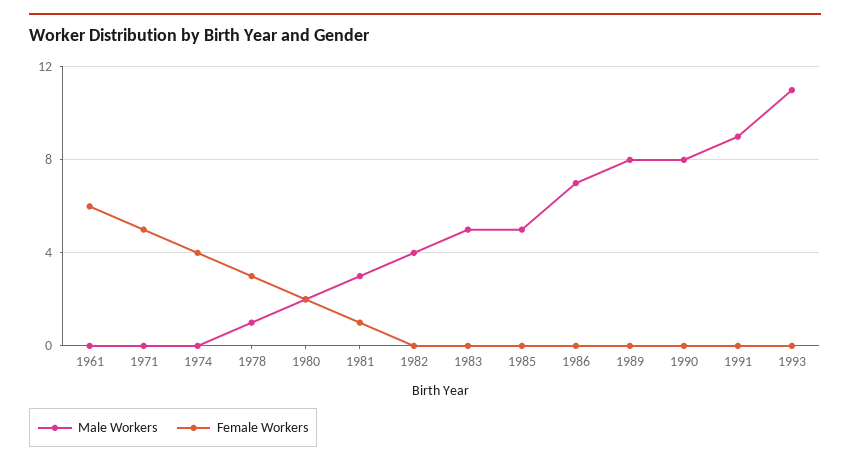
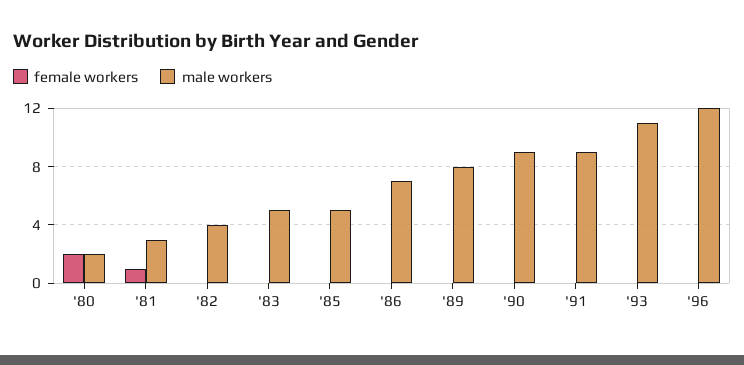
Male Workers, 1961: 0 -> none
Female Workers, 1961: 6 -> none
Male Workers, 1971: 0 -> none
Female Workers, 1971: 5 -> none
Male Workers, 1974: 0 -> none
Female Workers, 1974: 4 -> none
Male Workers, 1978: 1 -> none
Female Workers, 1978: 3 -> none
Male Workers, 1990: 8 -> 9
Female Workers, '96: none -> 0
Male Workers, '96: none -> 12

